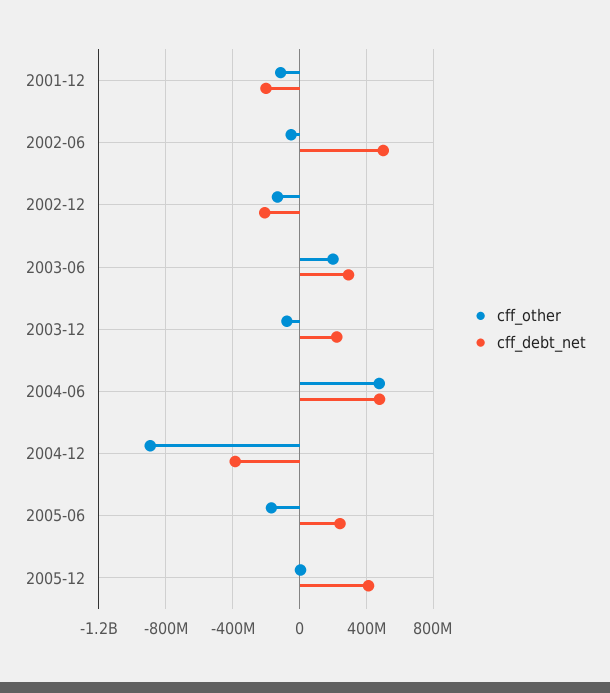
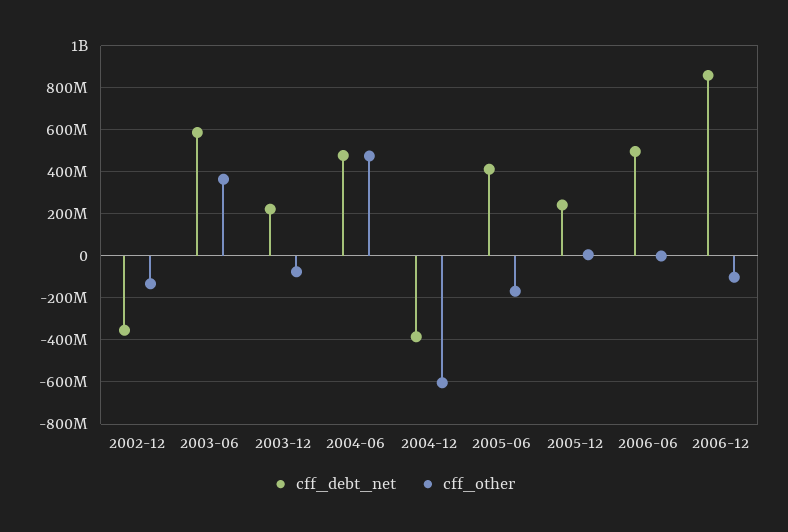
cff_other, 2001-12: -100000000 -> none
cff_debt_net, 2001-12: -200000000 -> none
cff_other, 2002-06: -50000000 -> none
cff_debt_net, 2002-06: 500000000 -> none
cff_debt_net, 2002-12: -200000000 -> -350000000
cff_other, 2003-06: 200000000 -> 350000000
cff_debt_net, 2003-06: 300000000 -> 600000000
cff_other, 2004-12: -900000000 -> -600000000
cff_debt_net, 2005-06: 250000000 -> 400000000
cff_debt_net, 2005-12: 400000000 -> 250000000
cff_debt_net, 2006-06: none -> 500000000
cff_other, 2006-06: none -> 0
cff_debt_net, 2006-12: none -> 850000000
cff_other, 2006-12: none -> -100000000

